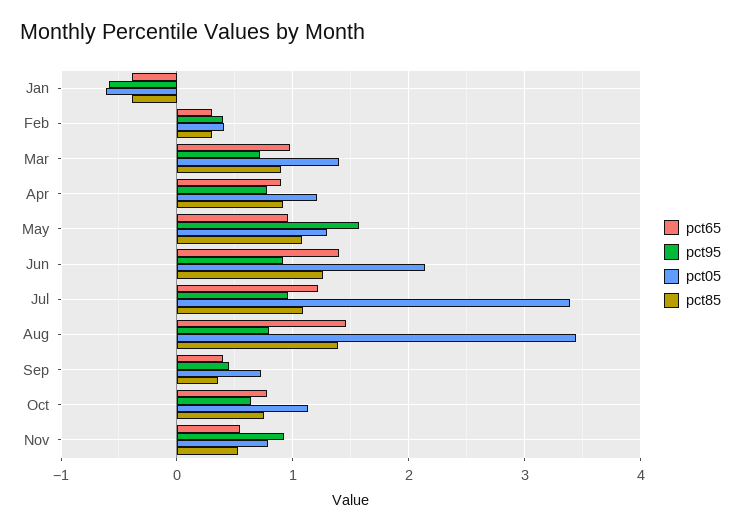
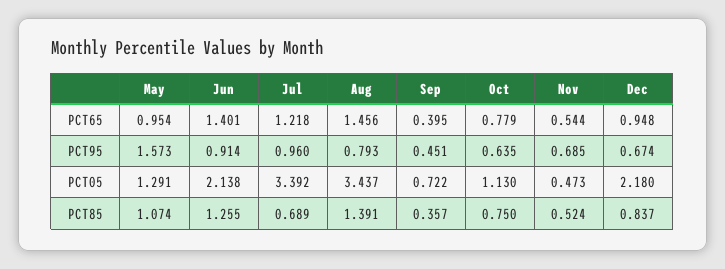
pct65, Jan: -0.4 -> none
pct95, Jan: -0.6 -> none
pct05, Jan: -0.6 -> none
pct85, Jan: -0.4 -> none
pct65, Feb: 0.3 -> none
pct95, Feb: 0.4 -> none
pct05, Feb: 0.4 -> none
pct85, Feb: 0.3 -> none
pct65, Mar: 1 -> none
pct95, Mar: 0.7 -> none
pct05, Mar: 1.4 -> none
pct85, Mar: 0.9 -> none
pct65, Apr: 0.9 -> none
pct95, Apr: 0.8 -> none
pct05, Apr: 1.2 -> none
pct85, Apr: 0.9 -> none
pct85, Jul: 1.1 -> 0.689
pct95, Nov: 0.9 -> 0.685
pct05, Nov: 0.8 -> 0.473
pct65, Dec: none -> 0.948
pct95, Dec: none -> 0.674
pct05, Dec: none -> 2.18
pct85, Dec: none -> 0.837

